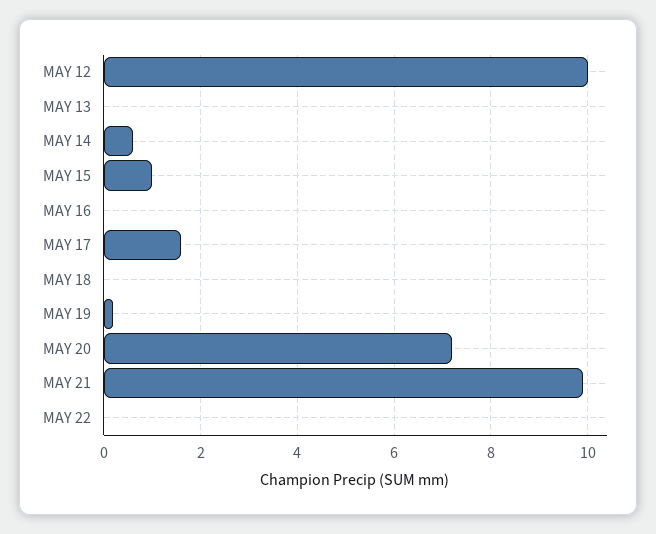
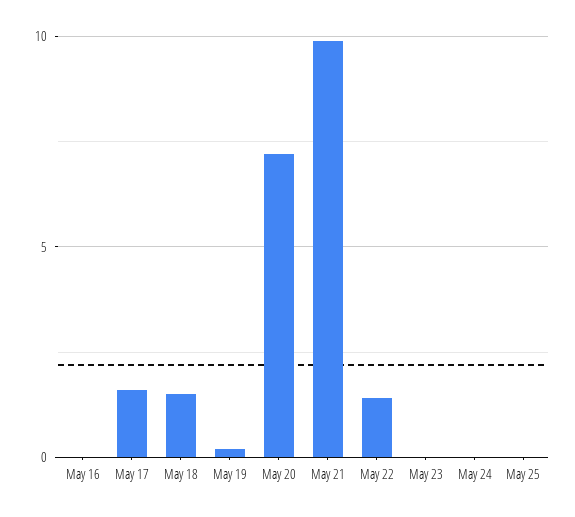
MAY 12: 10 -> none
MAY 13: 0 -> none
MAY 14: 0.5 -> none
MAY 15: 1 -> none
MAY 18: 0 -> 1.5
MAY 22: 0 -> 1.5
May 23: none -> 0
May 24: none -> 0
May 25: none -> 0

